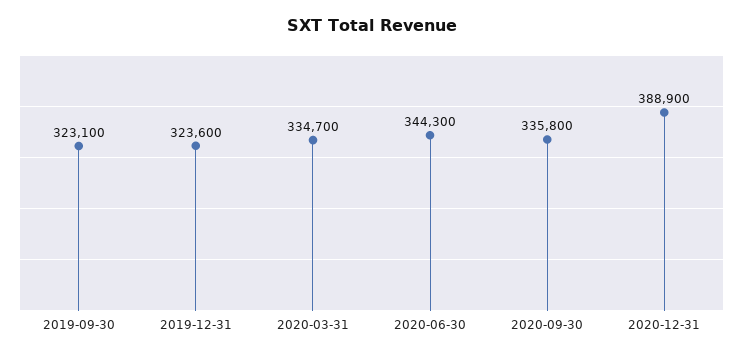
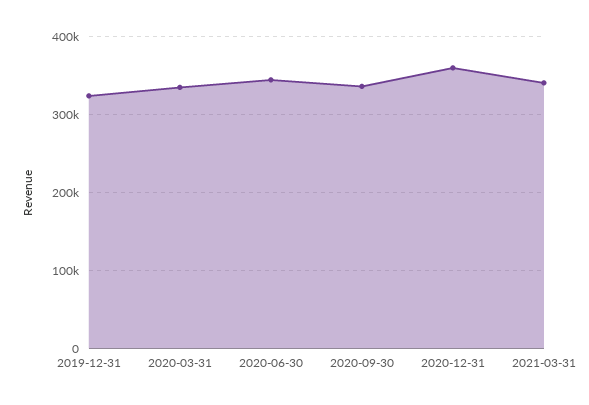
2019-09-30: 323100 -> none
2020-12-31: 388900 -> 360000
2021-03-31: none -> 340000

